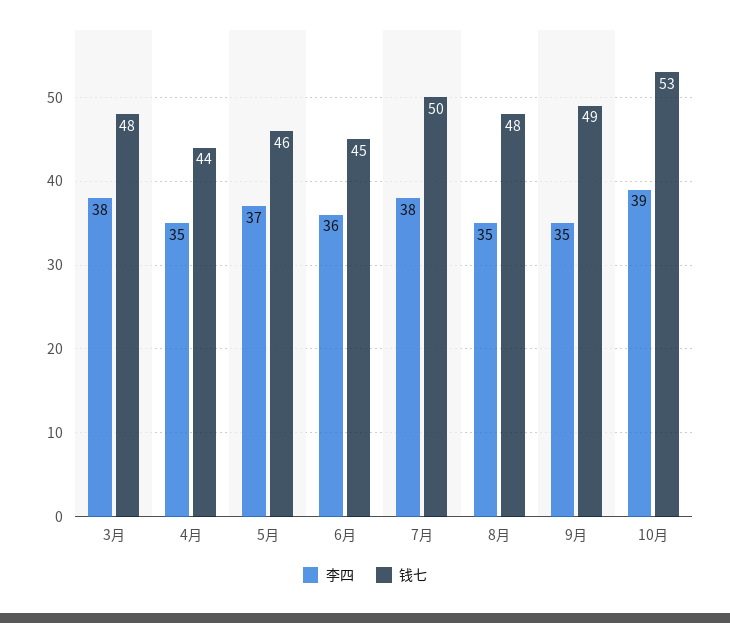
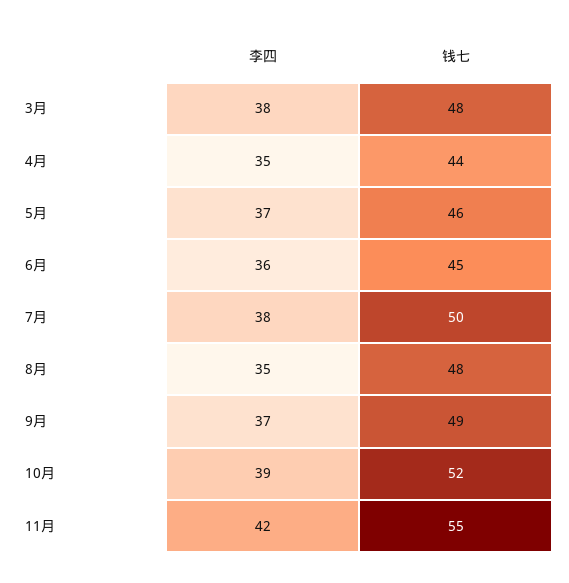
李四, 9月: 35 -> 37
钱七, 10月: 53 -> 52
李四, 11月: none -> 42
钱七, 11月: none -> 55

